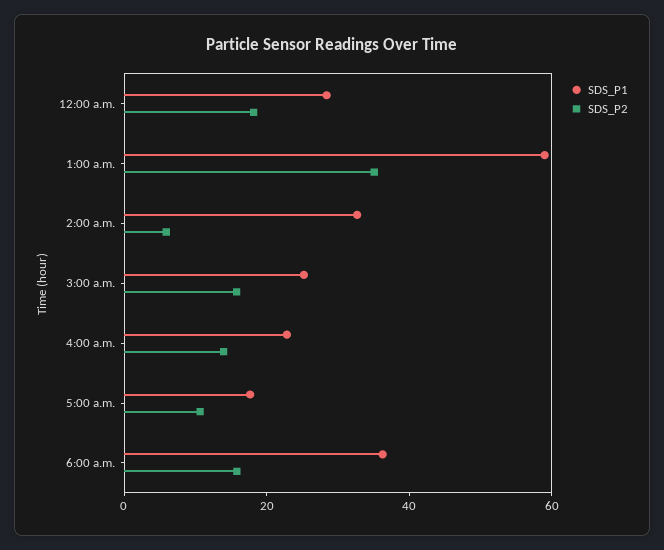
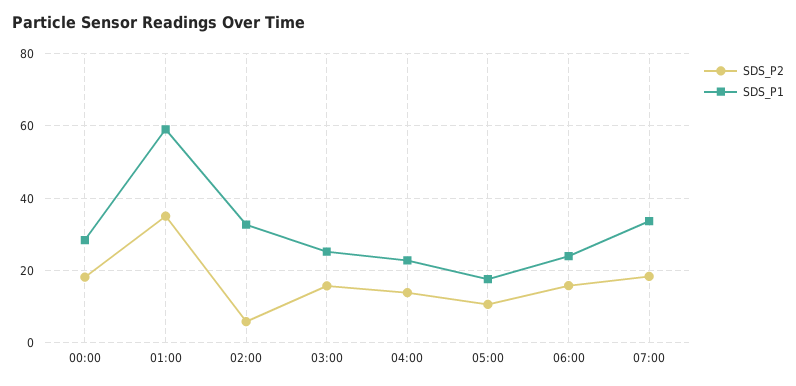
SDS_P1, 6:00 a.m.: 35 -> 24
SDS_P2, 07:00: none -> 18
SDS_P1, 07:00: none -> 34

